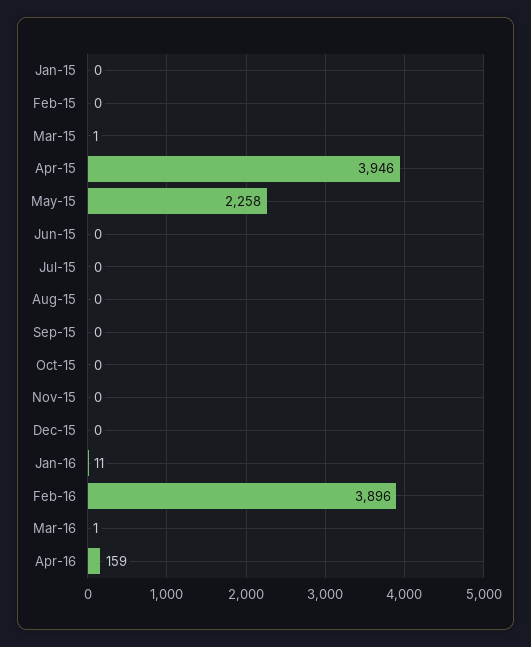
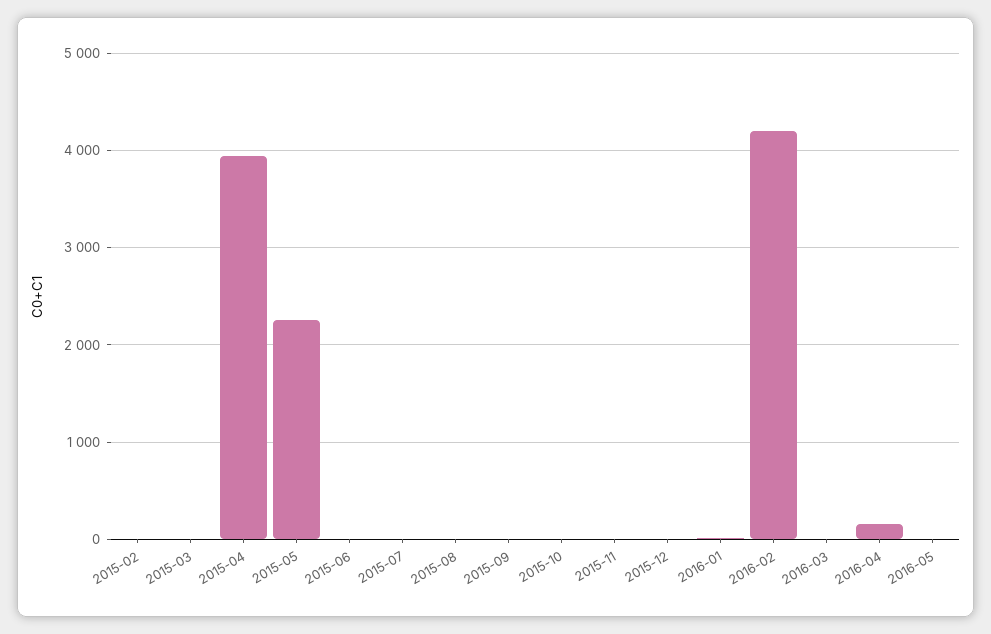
Jan-15: 0 -> none
Feb-16: 3896 -> 4200
2016-05: none -> 0

